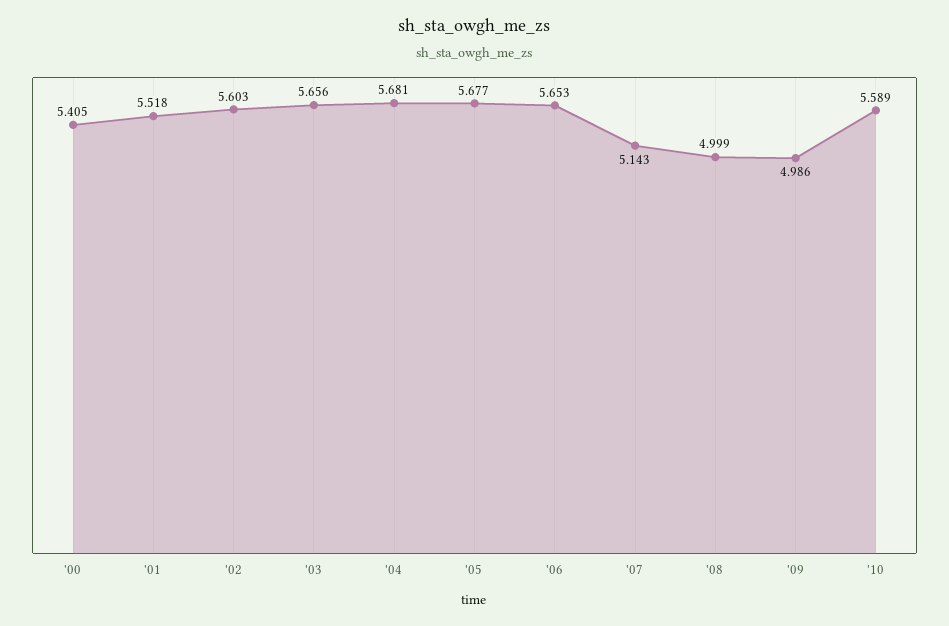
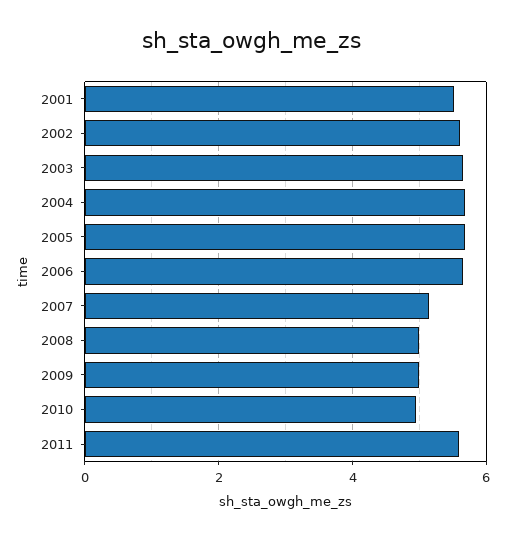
'00: 5.405 -> none
'10: 5.589 -> 5
2011: none -> 5.6

